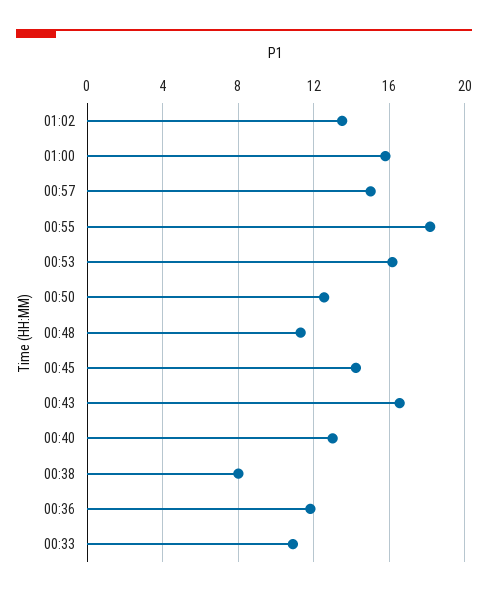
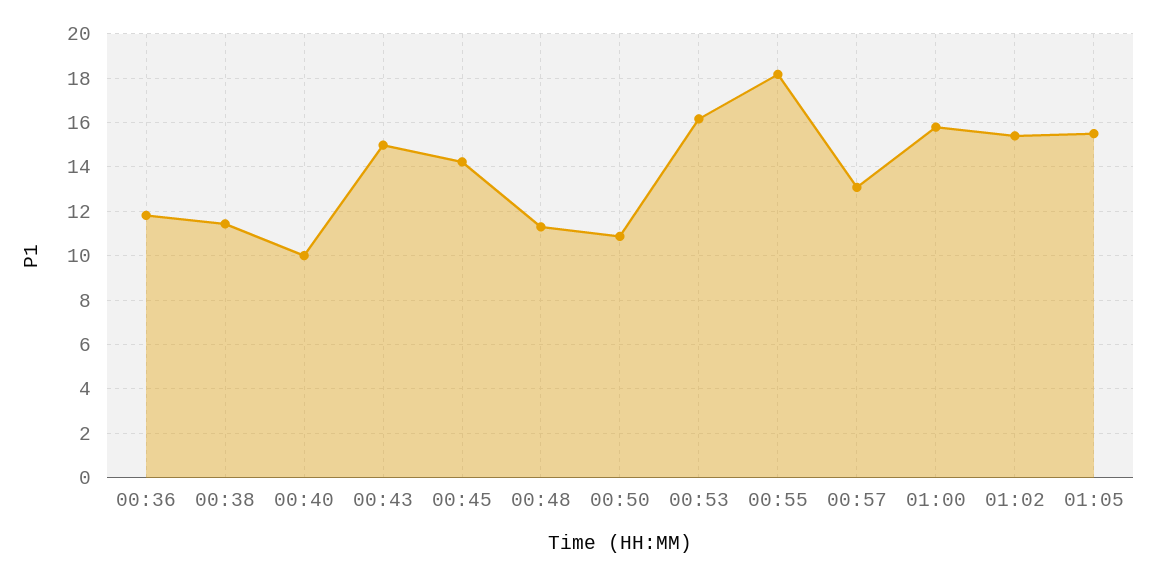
01:02: 13.5 -> 15.5
00:57: 15 -> 13
00:50: 12.5 -> 11
00:43: 16.5 -> 15
00:40: 13 -> 10
00:38: 8 -> 11.5
00:33: 11 -> none
01:05: none -> 15.5

